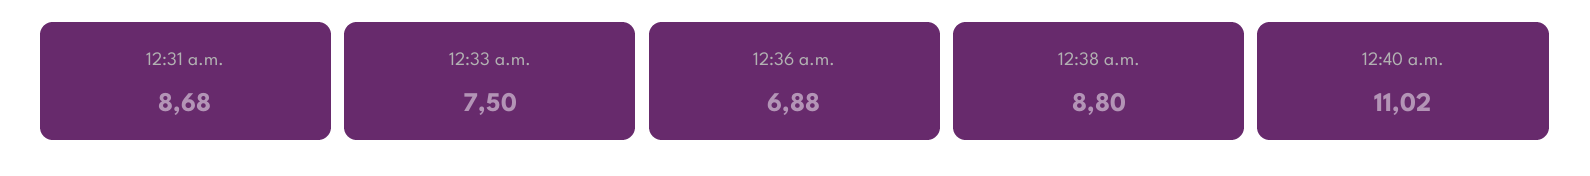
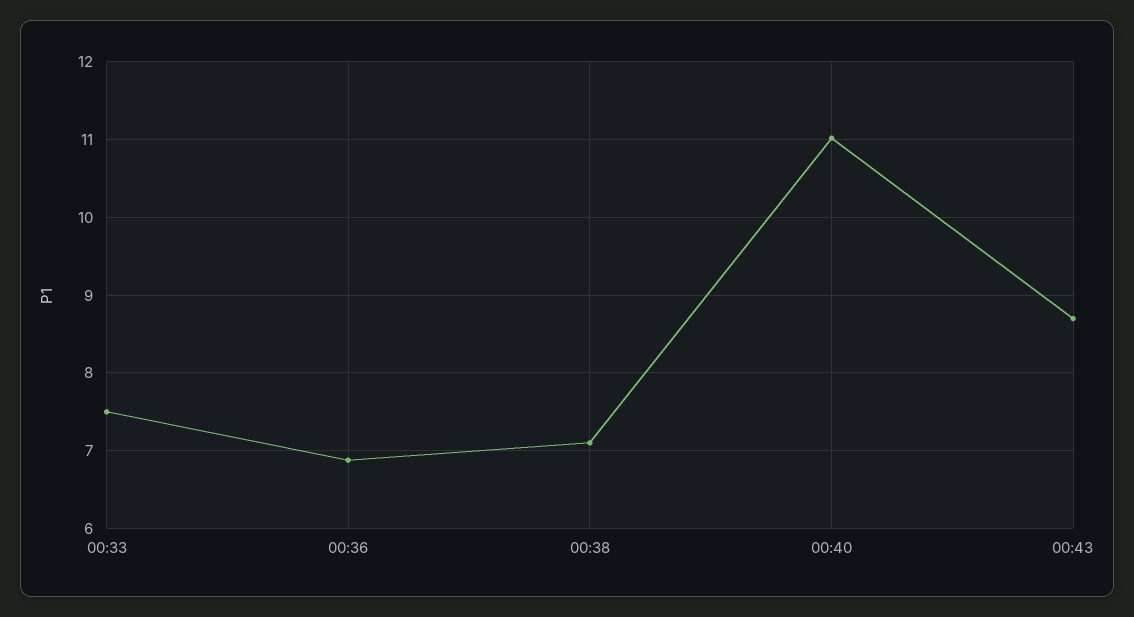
12:31 a.m.: 8.68 -> none
12:38 a.m.: 8.8 -> 7.1
00:43: none -> 8.7

